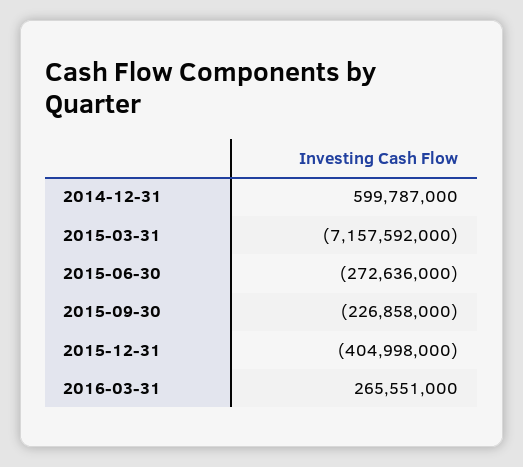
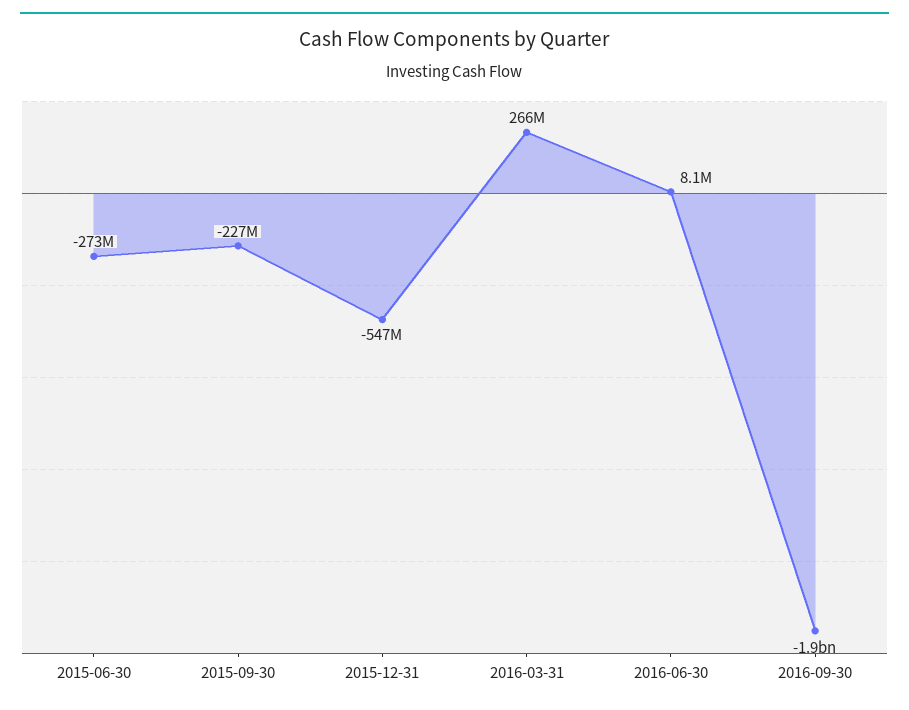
2014-12-31: 599787000 -> none
2015-03-31: -7157592000 -> none
2015-12-31: -404998000 -> -547000000
2016-06-30: none -> 8100000
2016-09-30: none -> -1900000000

